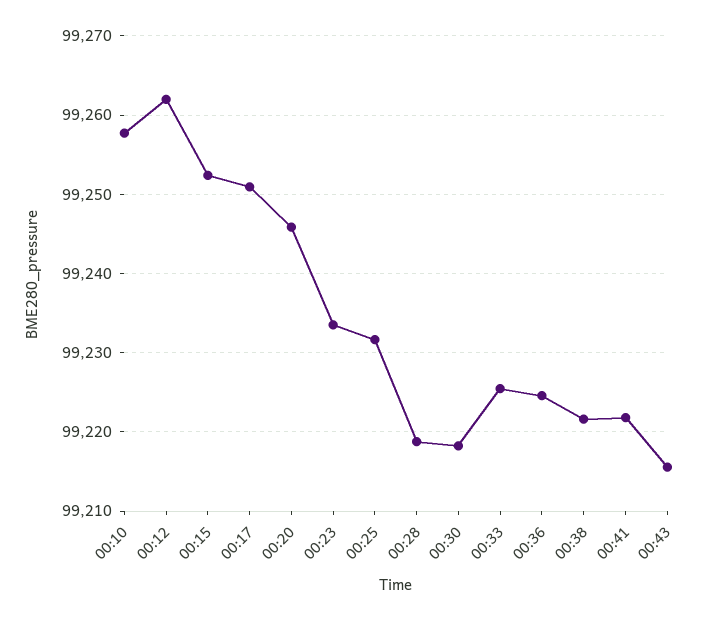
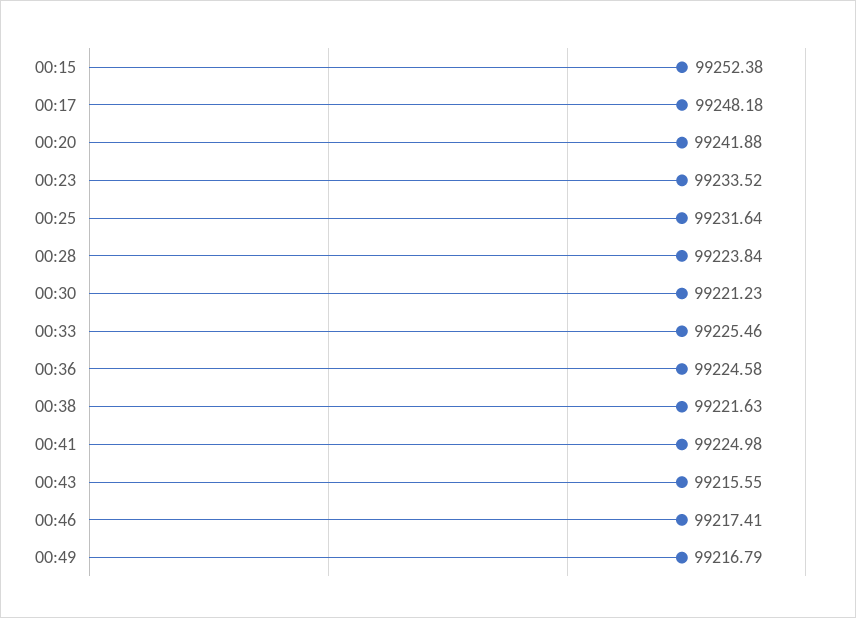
00:10: 99258 -> none
00:12: 99262 -> none
00:17: 99251 -> 99248.18
00:20: 99246 -> 99241.88
00:28: 99219 -> 99223.84
00:30: 99218 -> 99221.23
00:41: 99222 -> 99224.98
00:46: none -> 99217.41
00:49: none -> 99216.79

